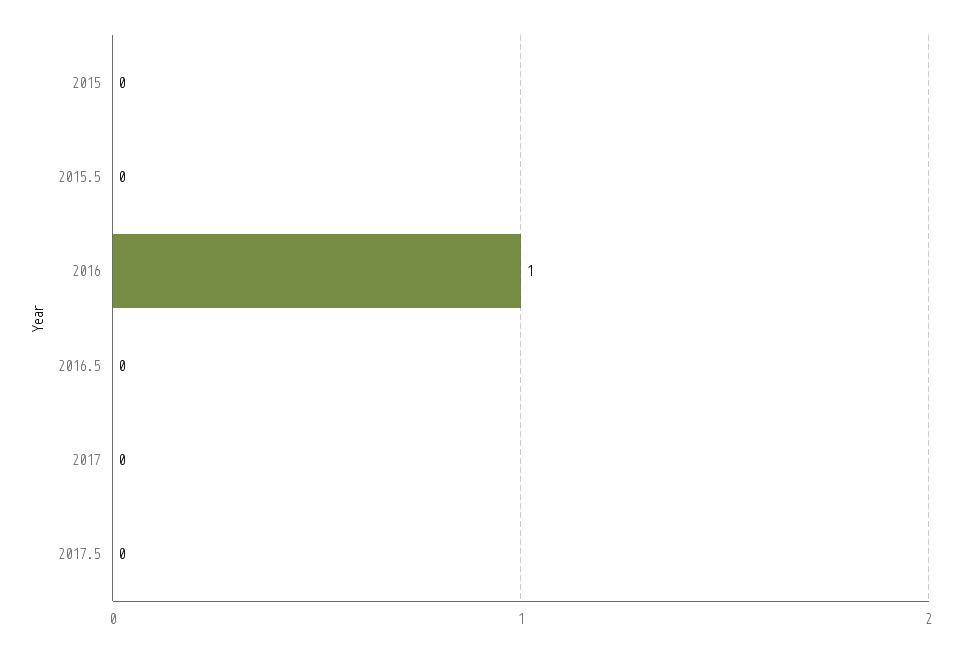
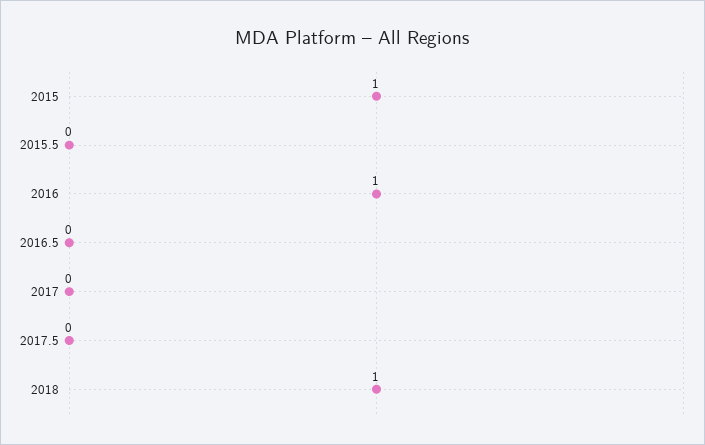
2015: 0 -> 1
2018: none -> 1

